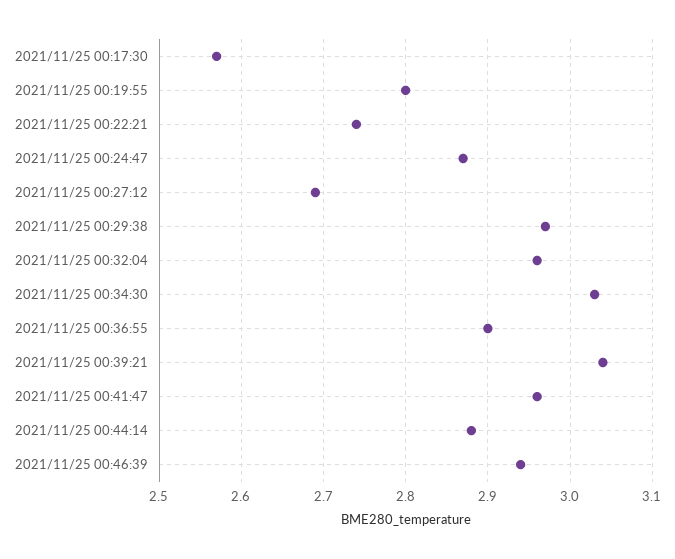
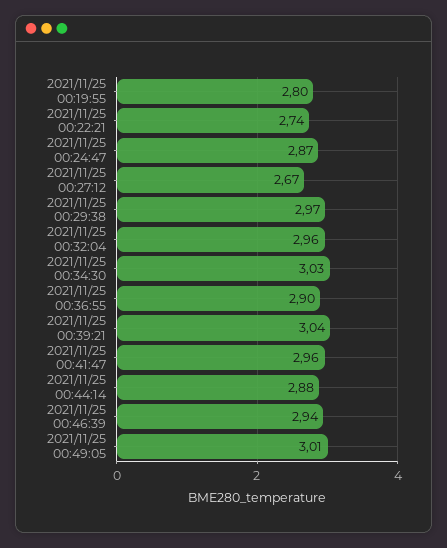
2021/11/25 00:17:30: 2.57 -> none
2021/11/25 00:27:12: 2.69 -> 2.67
2021/11/25 00:49:05: none -> 3.01

